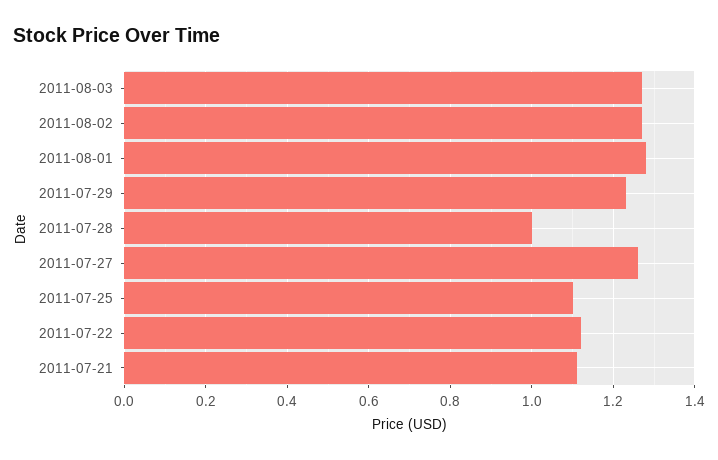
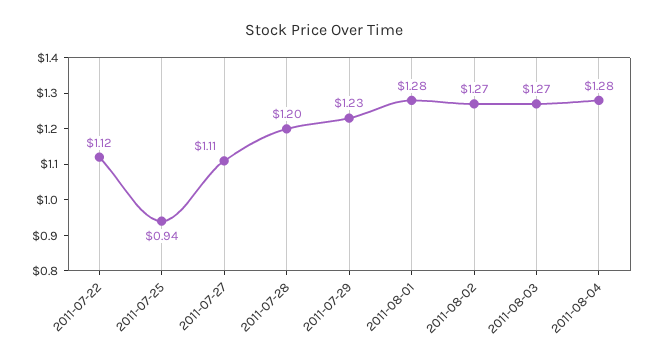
2011-07-28: 1 -> 1.2
2011-07-27: 1.25 -> 1.11
2011-07-25: 1.1 -> 0.94
2011-07-21: 1.1 -> none
2011-08-04: none -> 1.28

